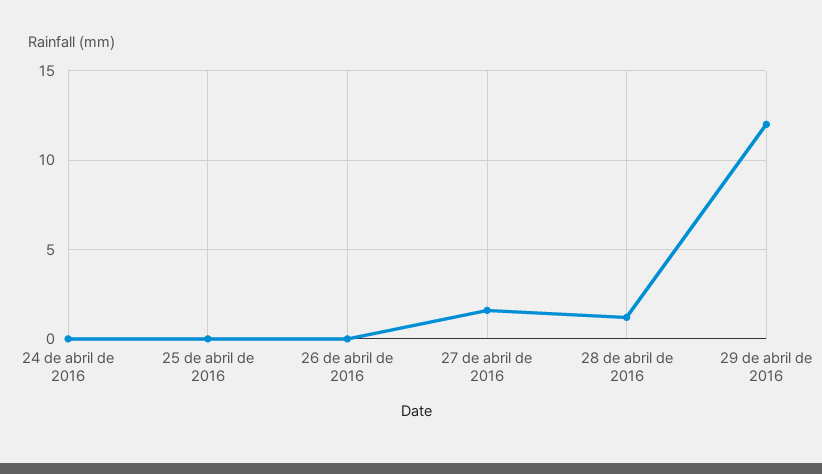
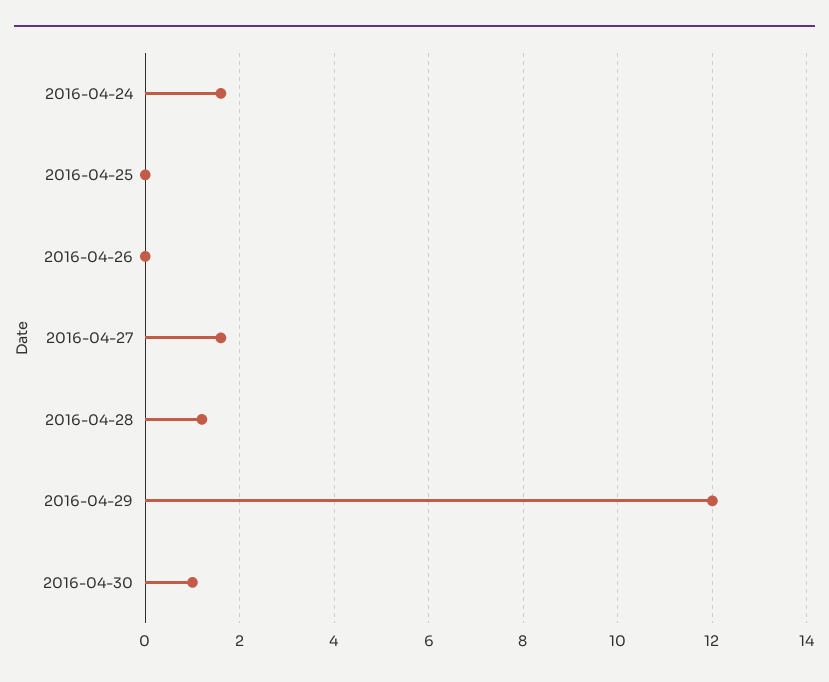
24 de abril de 2016: 0 -> 1.5
2016-04-30: none -> 1

